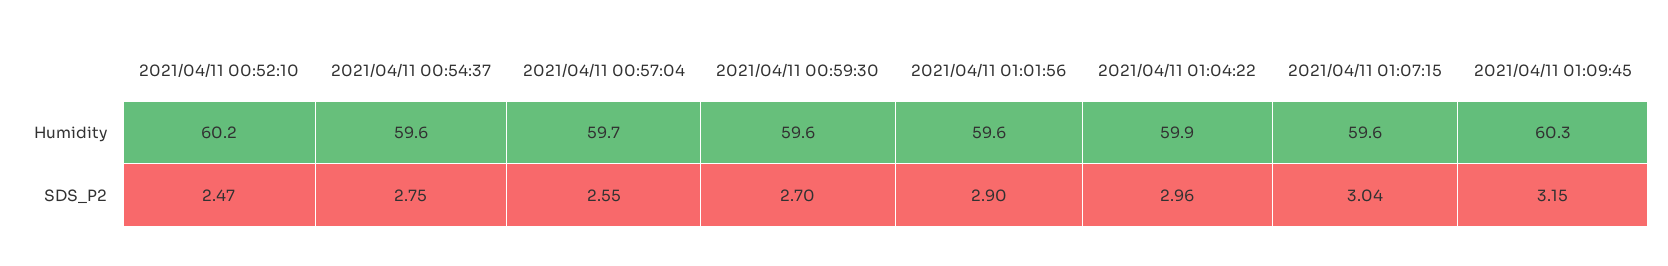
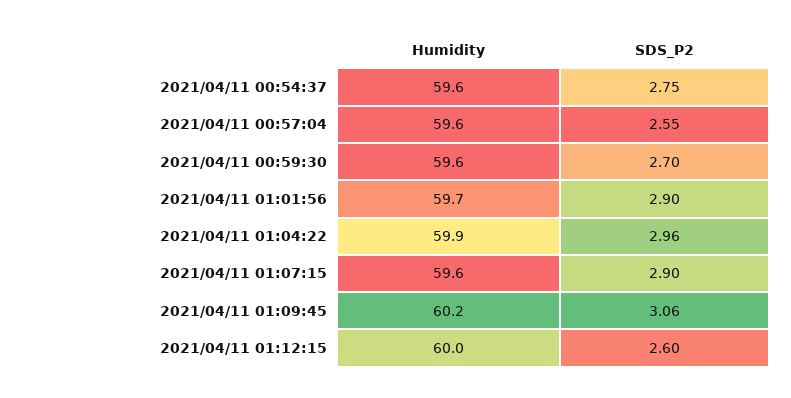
2021/04/11 00:52:10, Humidity: 60.2 -> none
2021/04/11 00:57:04, Humidity: 59.7 -> 59.6
2021/04/11 01:01:56, Humidity: 59.6 -> 59.7
2021/04/11 01:09:45, Humidity: 60.3 -> 60.2
2021/04/11 00:52:10, SDS_P2: 2.47 -> none
2021/04/11 01:07:15, SDS_P2: 3.04 -> 2.9
2021/04/11 01:09:45, SDS_P2: 3.15 -> 3.06
2021/04/11 01:12:15, Humidity: none -> 60
2021/04/11 01:12:15, SDS_P2: none -> 2.6

